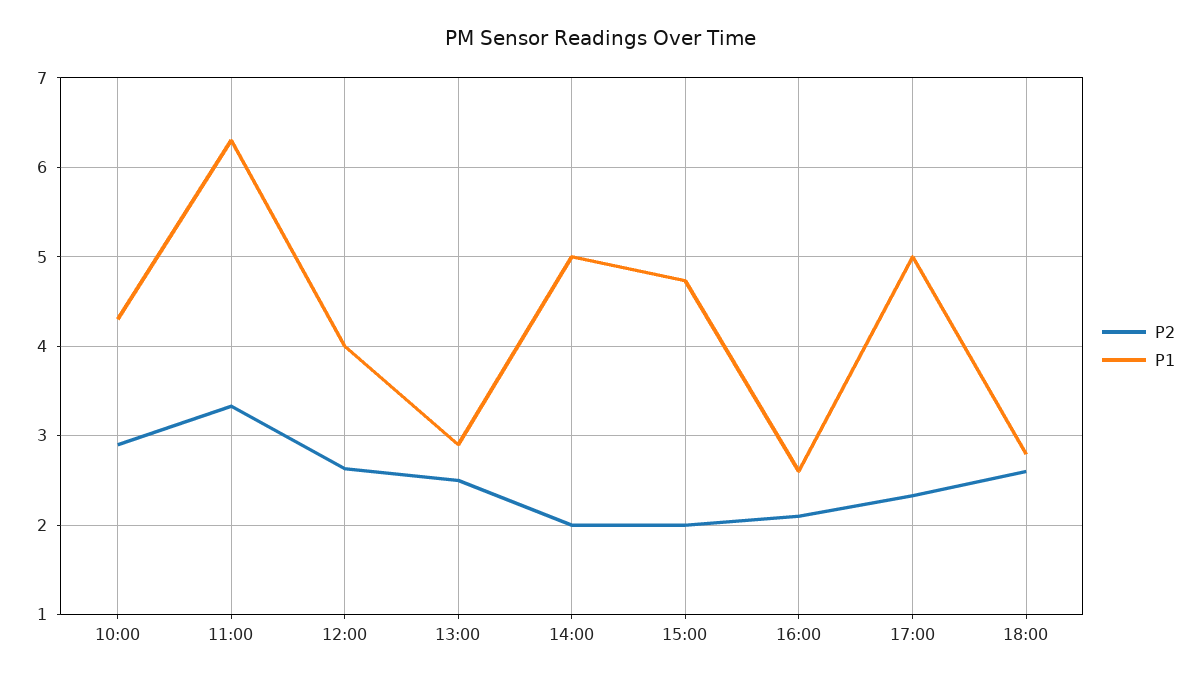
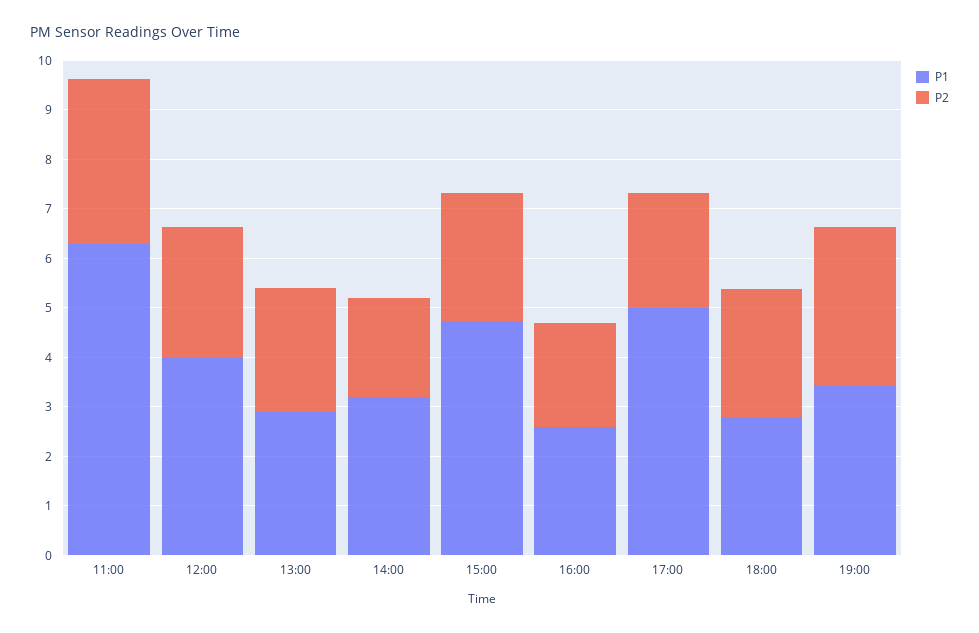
P2, 10:00: 2.9 -> none
P1, 10:00: 4.3 -> none
P1, 14:00: 5 -> 3.2
P2, 15:00: 2 -> 2.6
P1, 19:00: none -> 3.4
P2, 19:00: none -> 3.2

